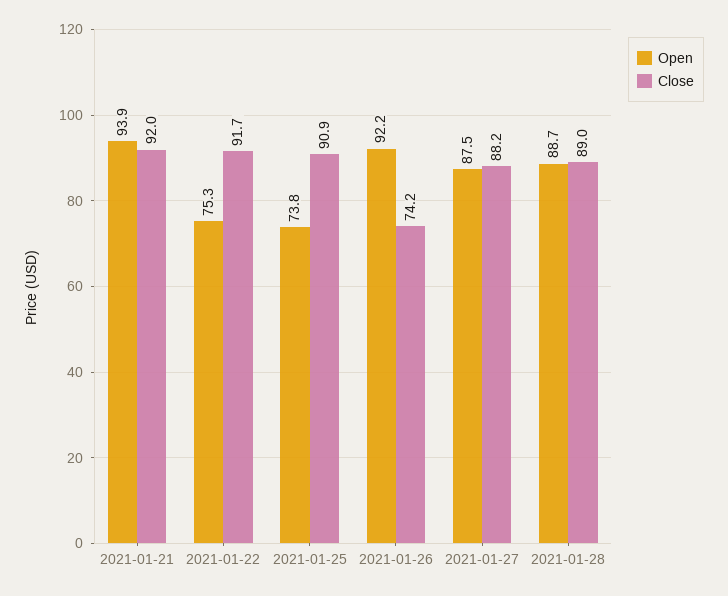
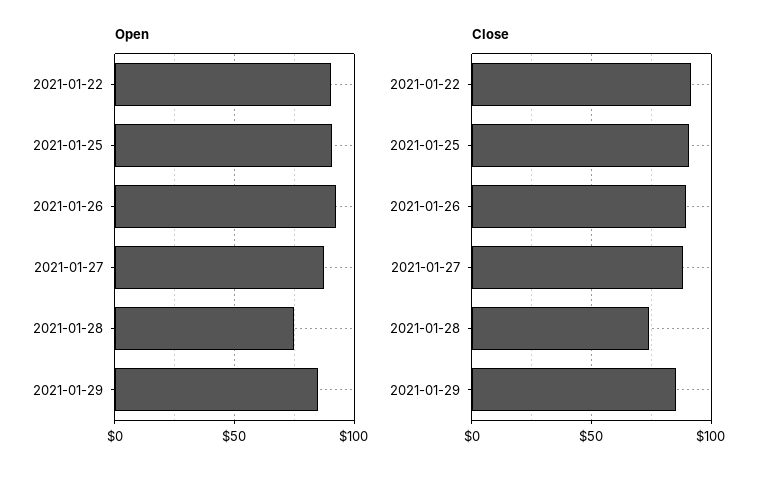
Open, 2021-01-21: 93.9 -> none
Close, 2021-01-21: 92 -> none
Open, 2021-01-22: 75.3 -> 90
Open, 2021-01-25: 73.8 -> 90
Close, 2021-01-26: 74.2 -> 90
Open, 2021-01-28: 88.7 -> 75
Close, 2021-01-28: 89 -> 75
Open, 2021-01-29: none -> 85
Close, 2021-01-29: none -> 85

